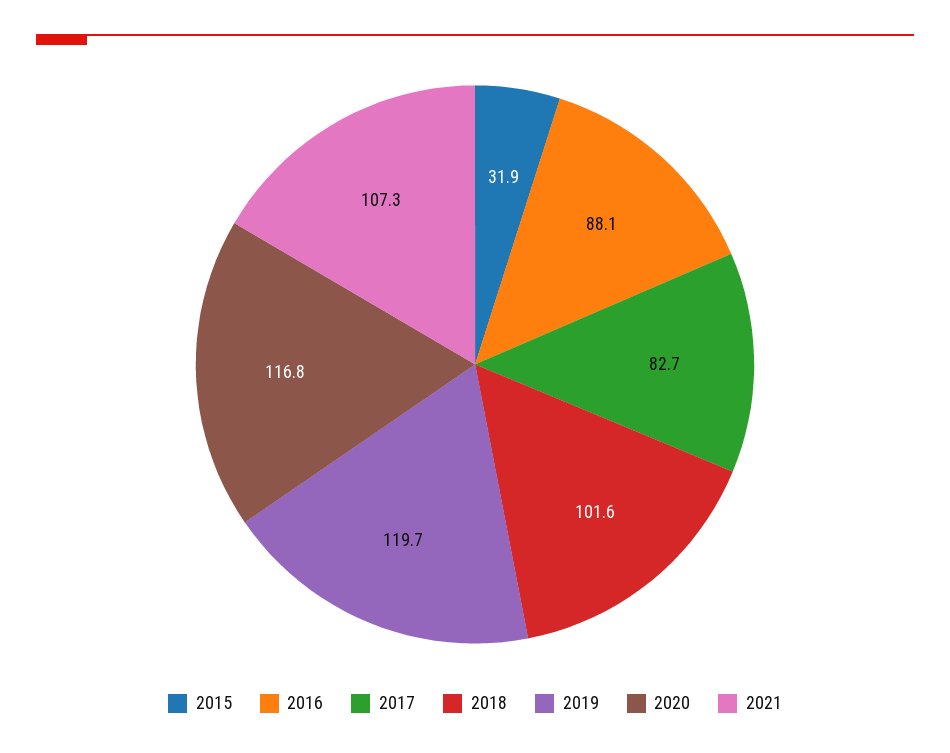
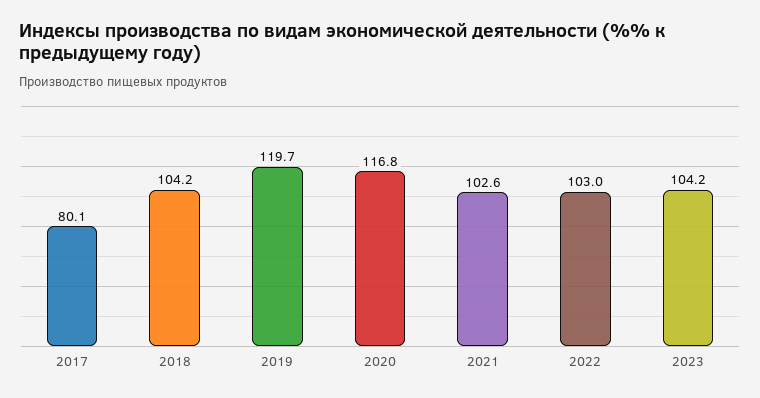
2015: 31.9 -> none
2016: 88.1 -> none
2017: 82.7 -> 80.1
2018: 101.6 -> 104.2
2021: 107.3 -> 102.6
2022: none -> 103
2023: none -> 104.2

